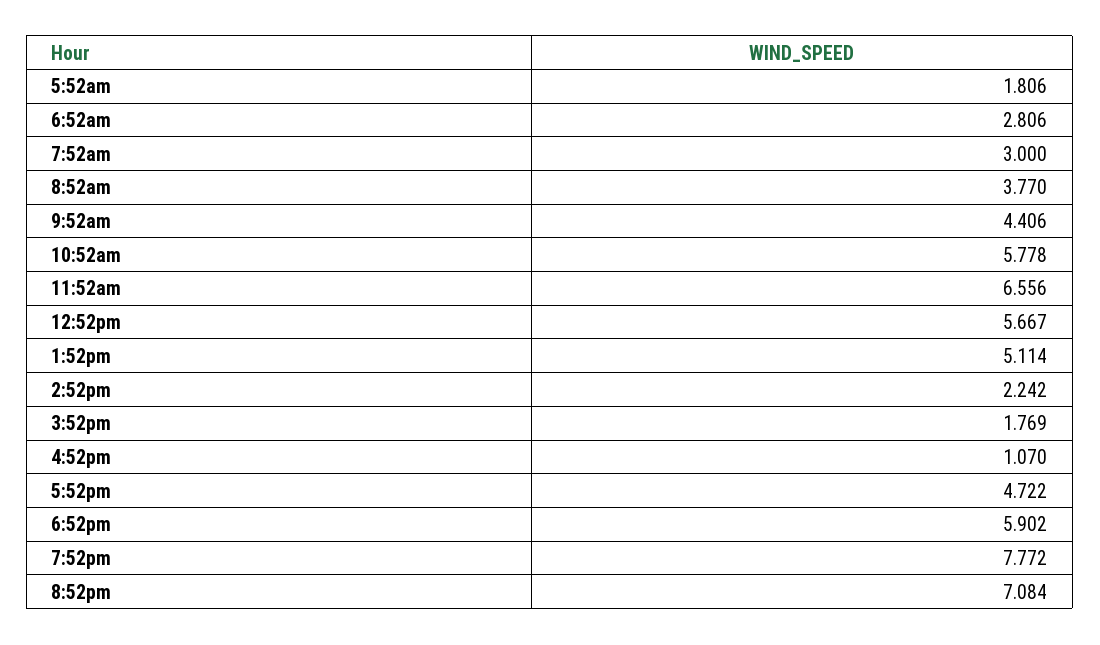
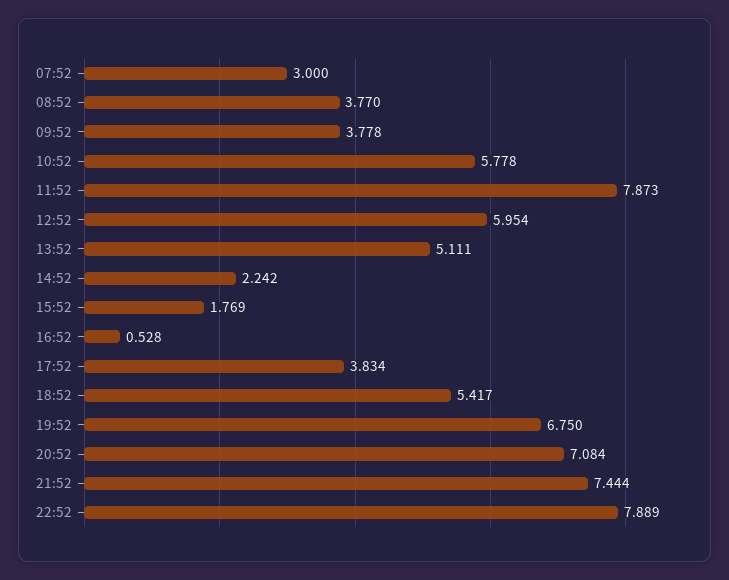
5:52am: 1.806 -> none
6:52am: 2.806 -> none
9:52am: 4.406 -> 3.778
11:52am: 6.556 -> 7.873
12:52pm: 5.667 -> 5.954
1:52pm: 5.114 -> 5.111
4:52pm: 1.07 -> 0.528
5:52pm: 4.722 -> 3.834
6:52pm: 5.902 -> 5.417
7:52pm: 7.772 -> 6.75
21:52: none -> 7.444
22:52: none -> 7.889

